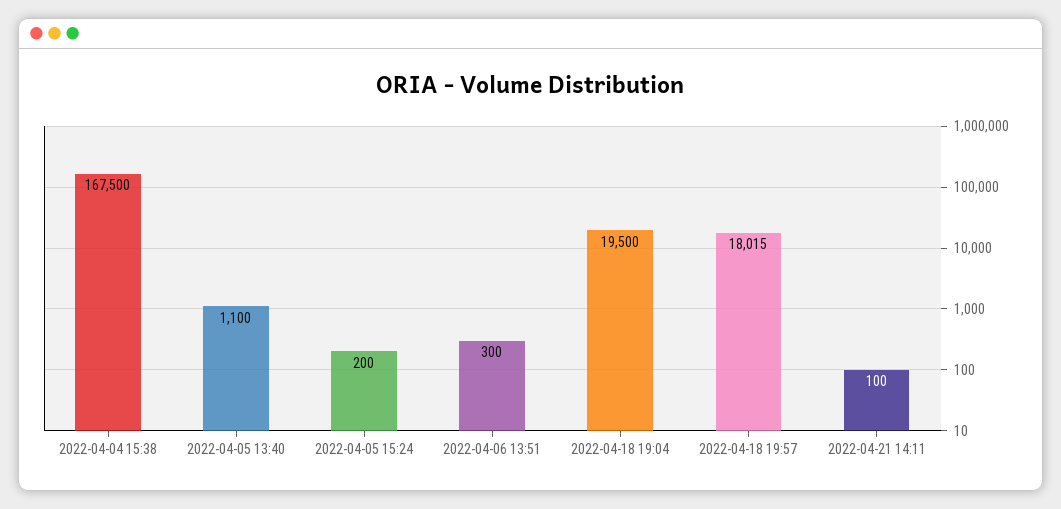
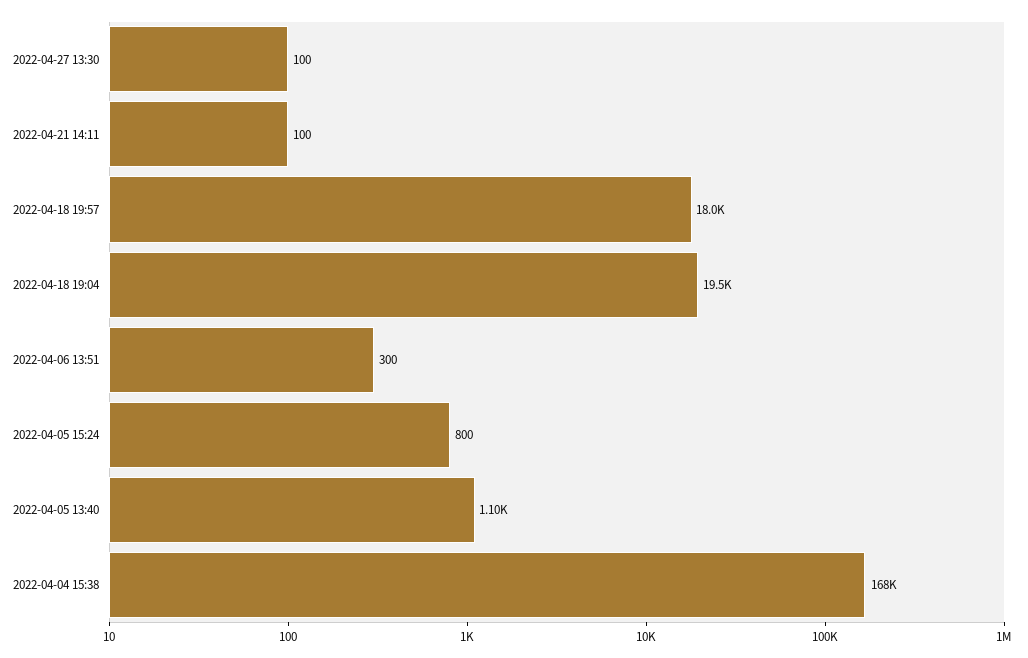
2022-04-05 15:24: 200 -> 800
2022-04-27 13:30: none -> 100

